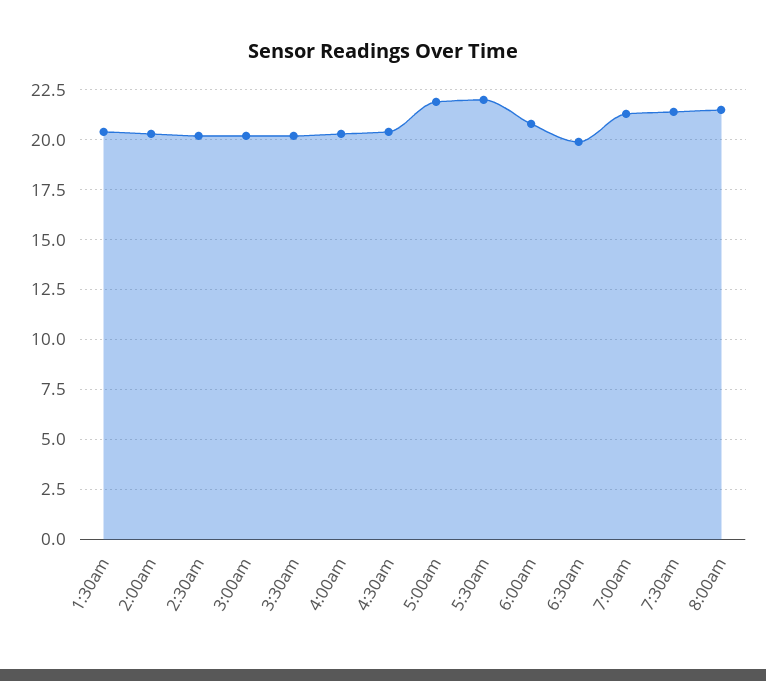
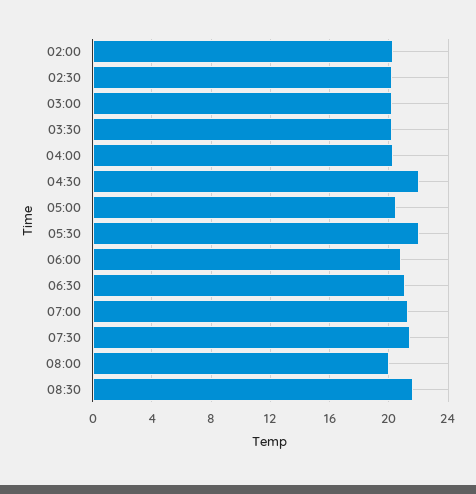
1:30am: 20.5 -> none
4:30am: 20.5 -> 22
5:00am: 22 -> 20.5
6:30am: 20 -> 21
8:00am: 21.5 -> 20
08:30: none -> 21.5

